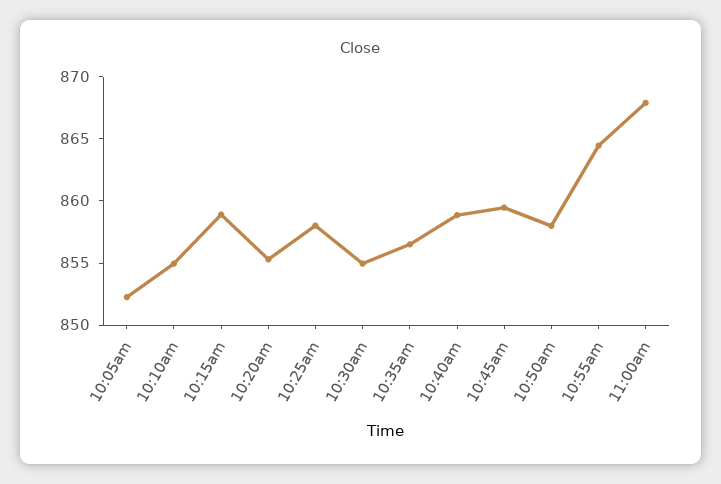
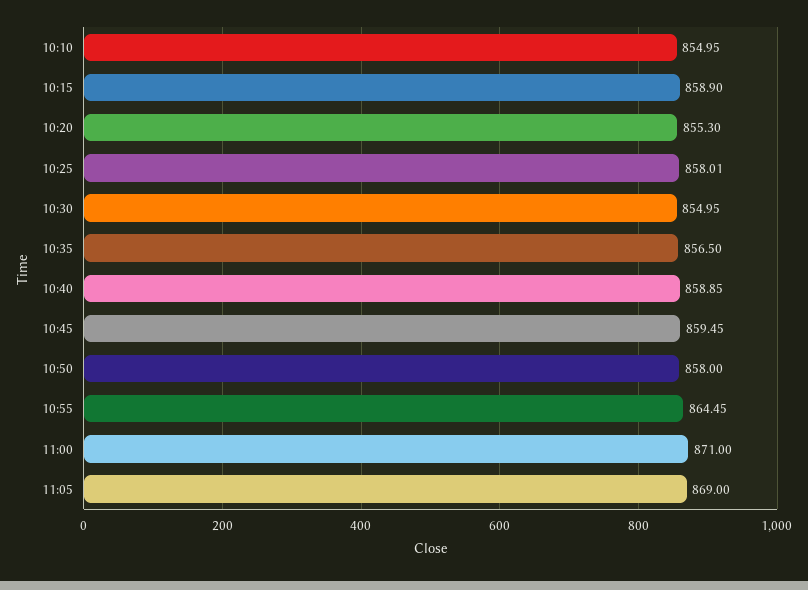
10:05am: 852 -> none
11:00am: 868 -> 871
11:05: none -> 869

